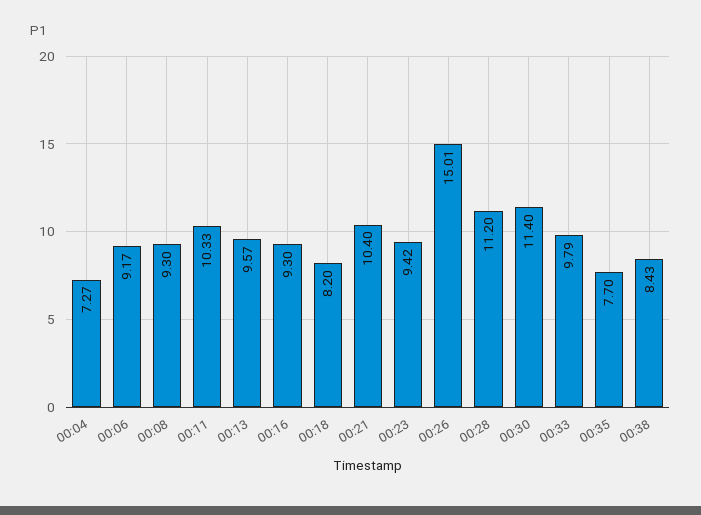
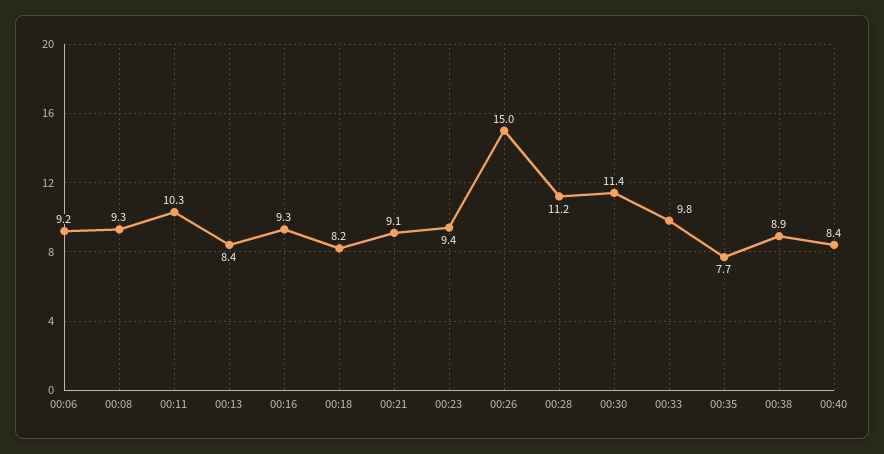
00:04: 7.27 -> none
00:13: 9.57 -> 8.4
00:21: 10.4 -> 9.1
00:38: 8.43 -> 8.9
00:40: none -> 8.4

